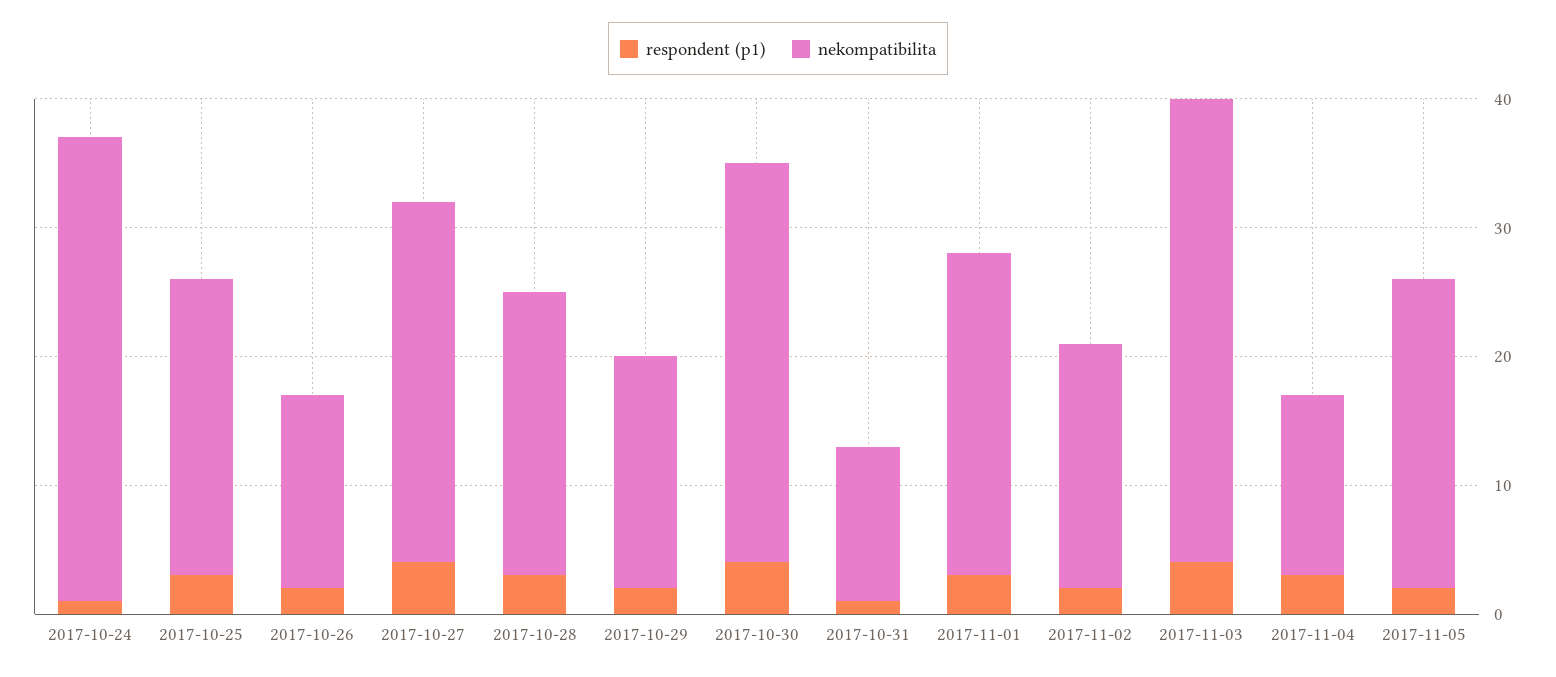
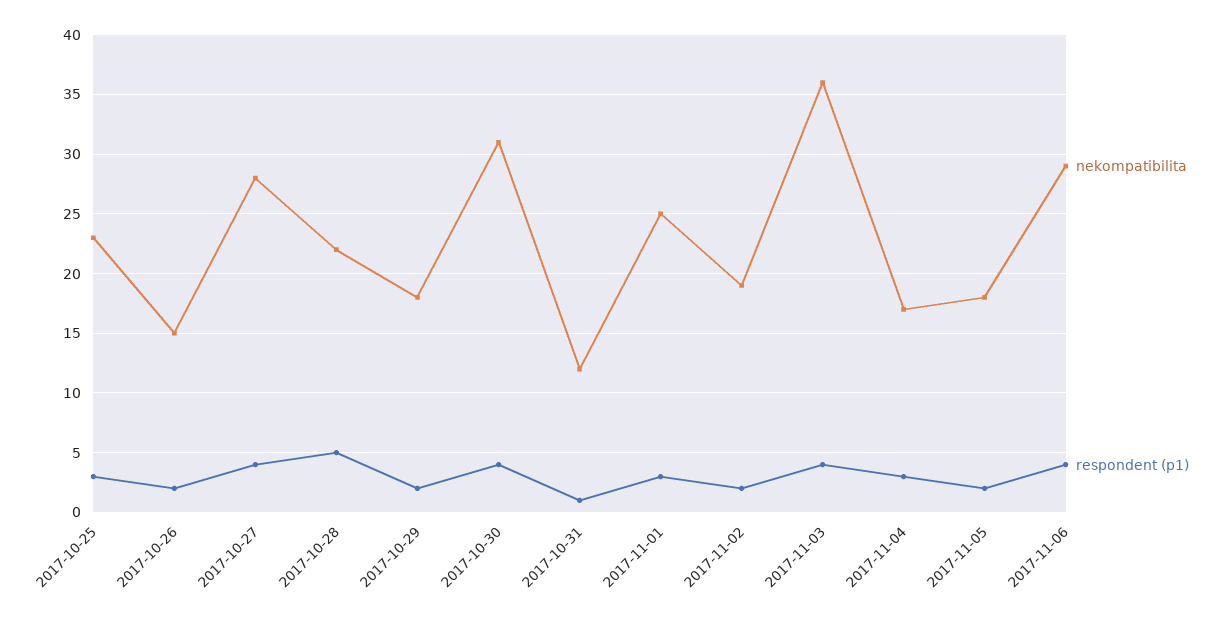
respondent (p1), 2017-10-24: 1 -> none
nekompatibilita, 2017-10-24: 36 -> none
respondent (p1), 2017-10-28: 3 -> 5
nekompatibilita, 2017-11-04: 14 -> 17
nekompatibilita, 2017-11-05: 24 -> 18
nekompatibilita, 2017-11-06: none -> 29
respondent (p1), 2017-11-06: none -> 4

